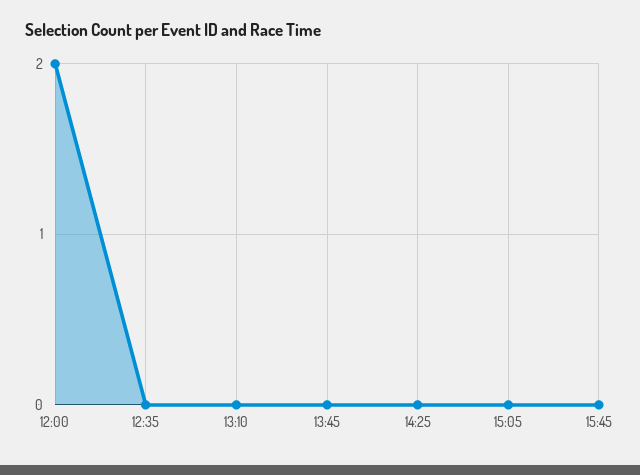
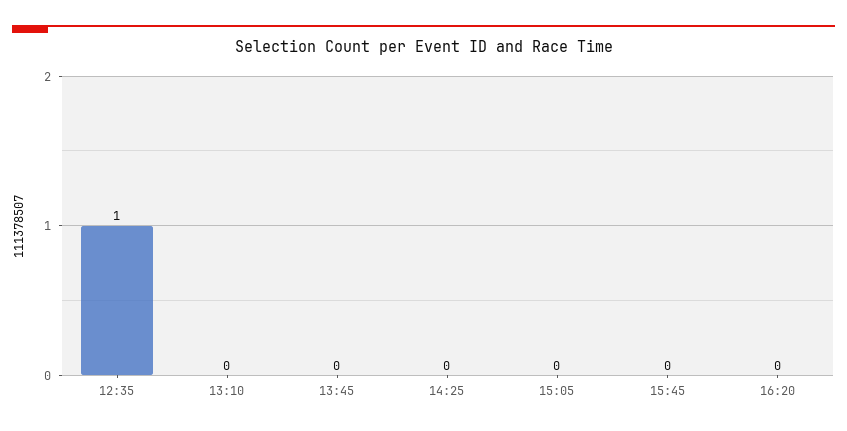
12:00: 2 -> none
12:35: 0 -> 1
16:20: none -> 0

